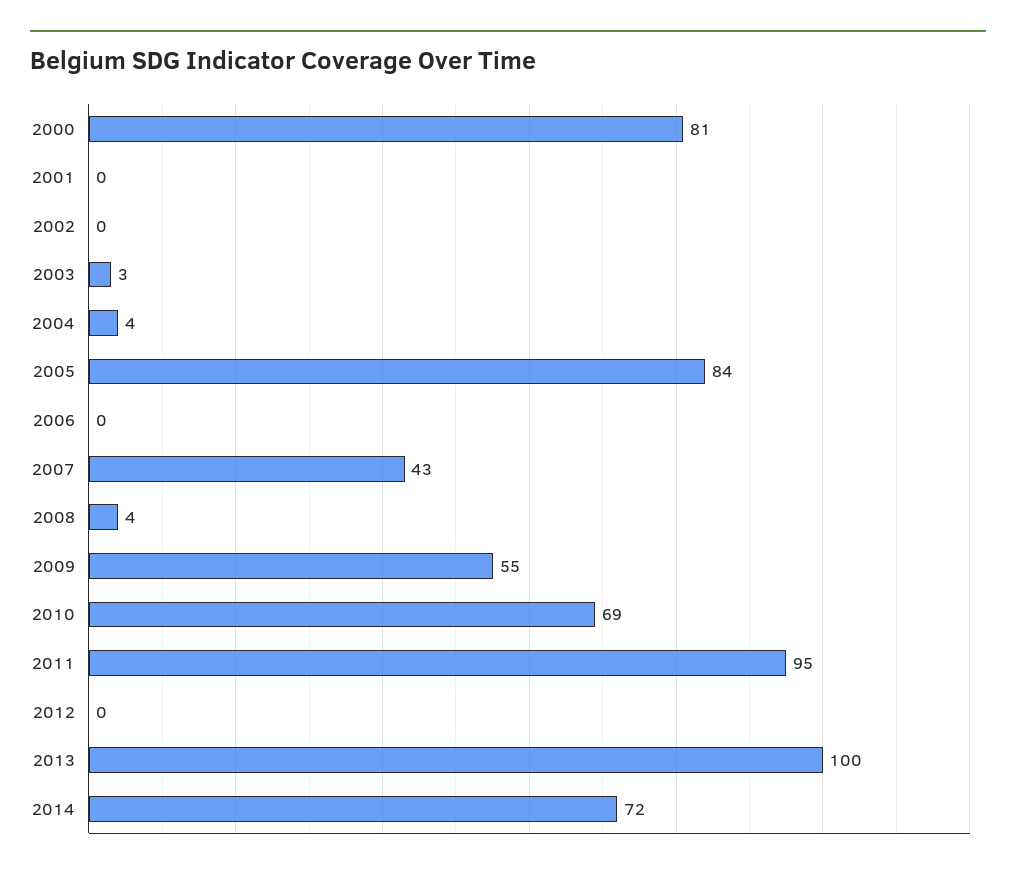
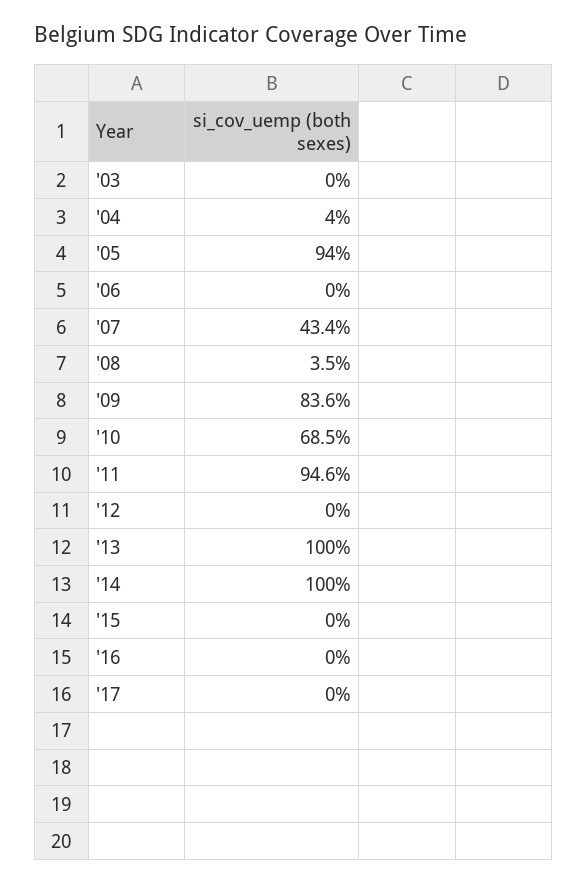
2000: 81 -> none
2001: 0 -> none
2002: 0 -> none
2003: 3 -> 0
2005: 84 -> 94
2009: 55 -> 83.6
2014: 72 -> 100
'15: none -> 0
'16: none -> 0
'17: none -> 0

